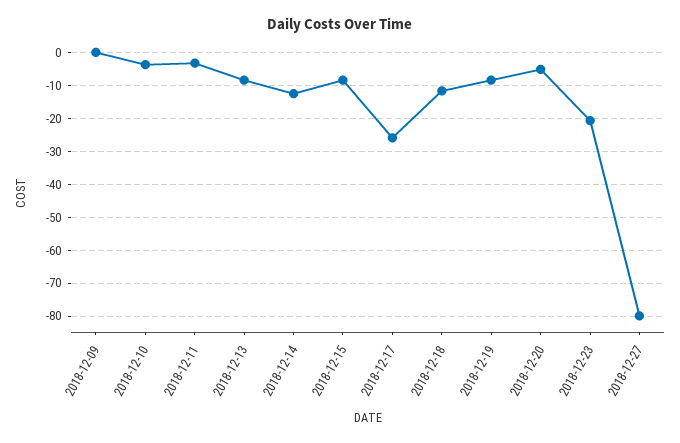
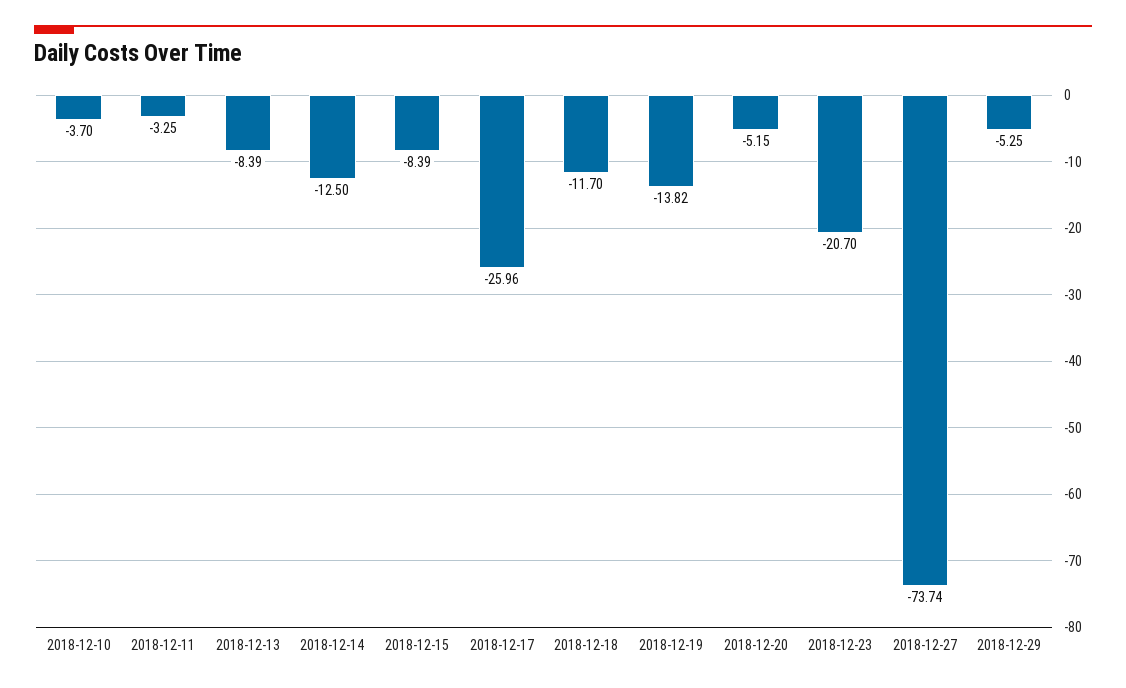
2018-12-09: 0 -> none
2018-12-19: -8 -> -13.82
2018-12-27: -80 -> -73.74
2018-12-29: none -> -5.25

